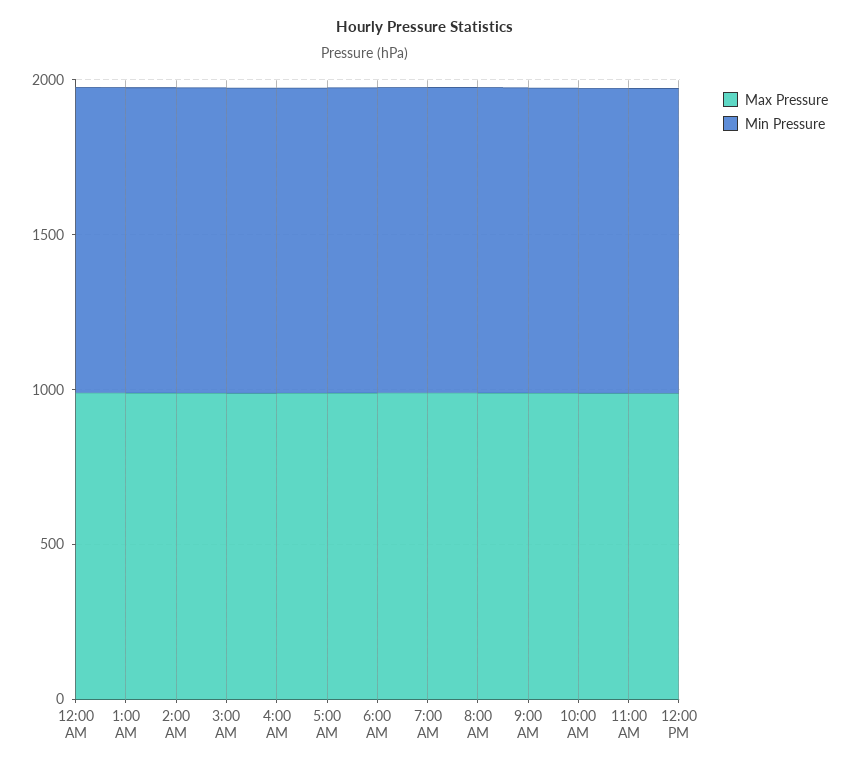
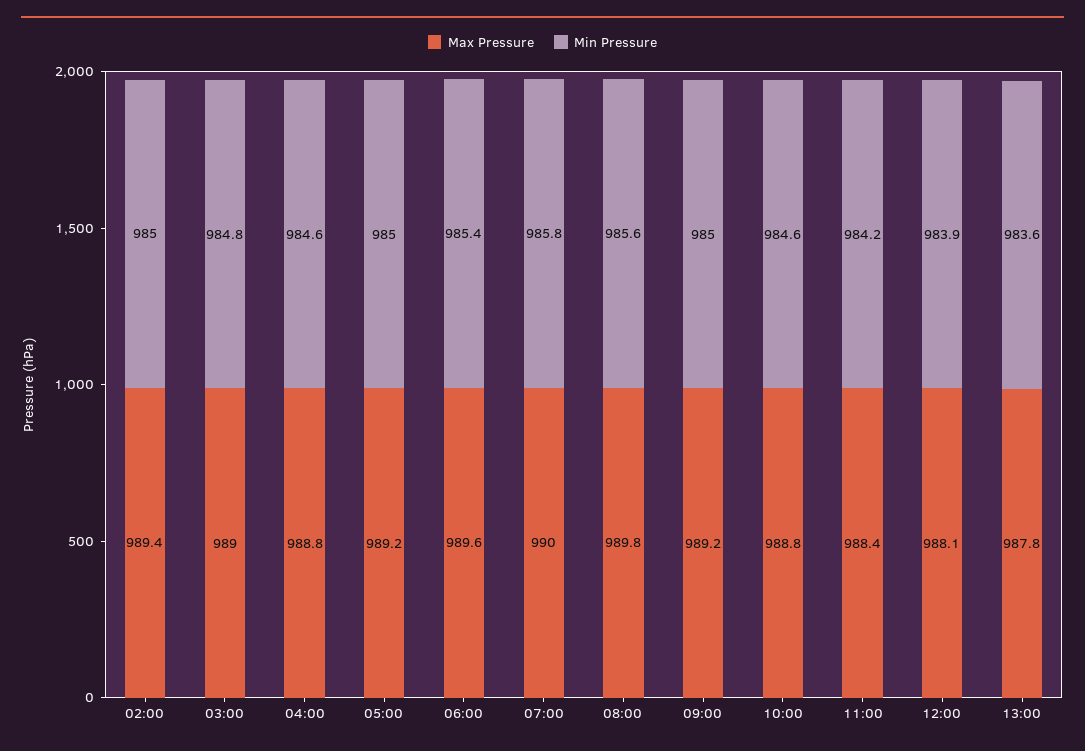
Max Pressure, 12:00 AM: 1000 -> none
Min Pressure, 12:00 AM: 1000 -> none
Max Pressure, 1:00 AM: 1000 -> none
Min Pressure, 1:00 AM: 1000 -> none
Max Pressure, 13:00: none -> 987.8
Min Pressure, 13:00: none -> 983.6

